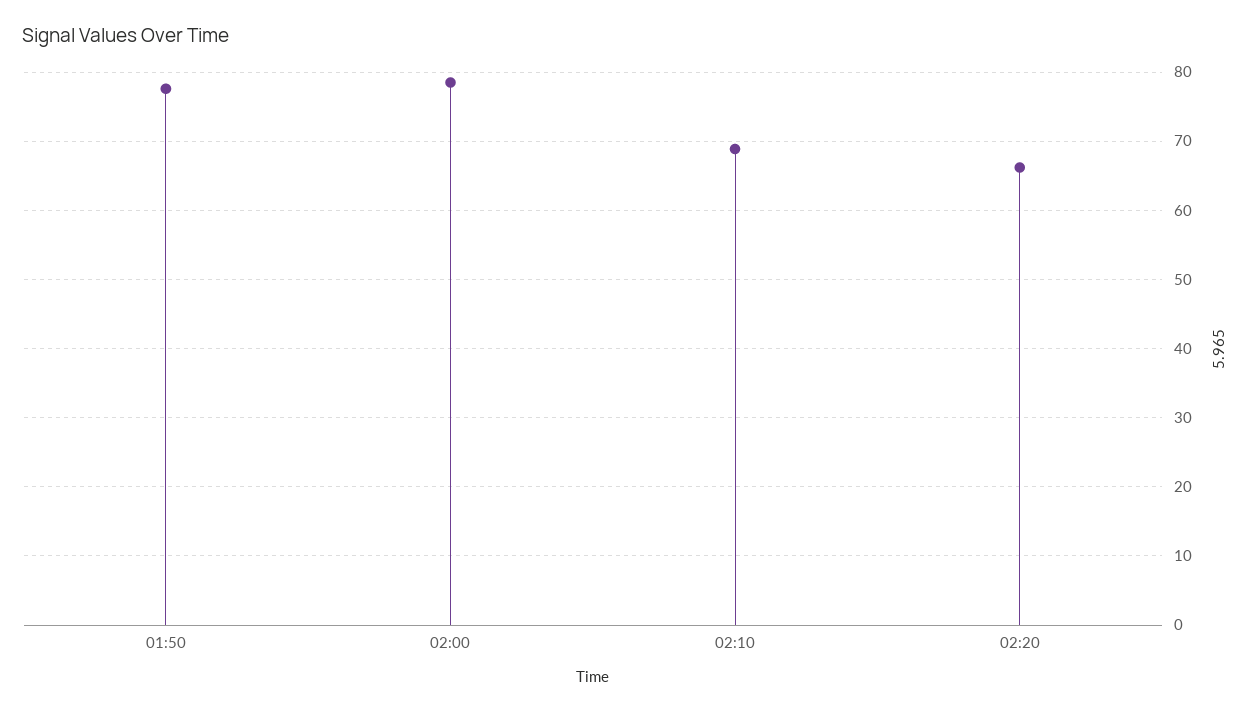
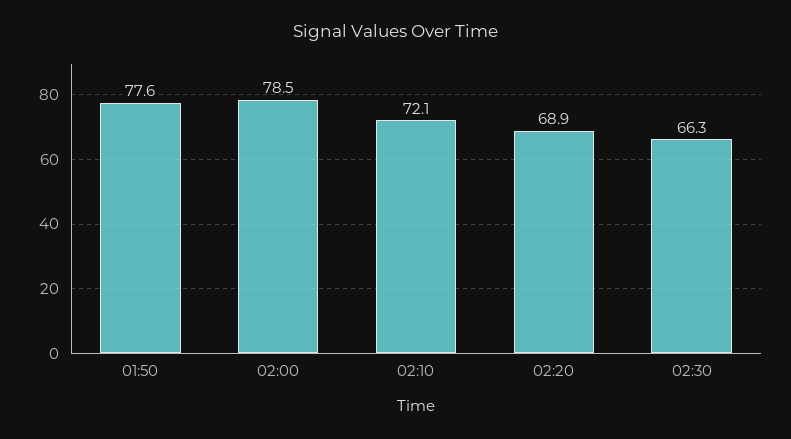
02:10: 69 -> 72.1
02:20: 66 -> 68.9
02:30: none -> 66.3

